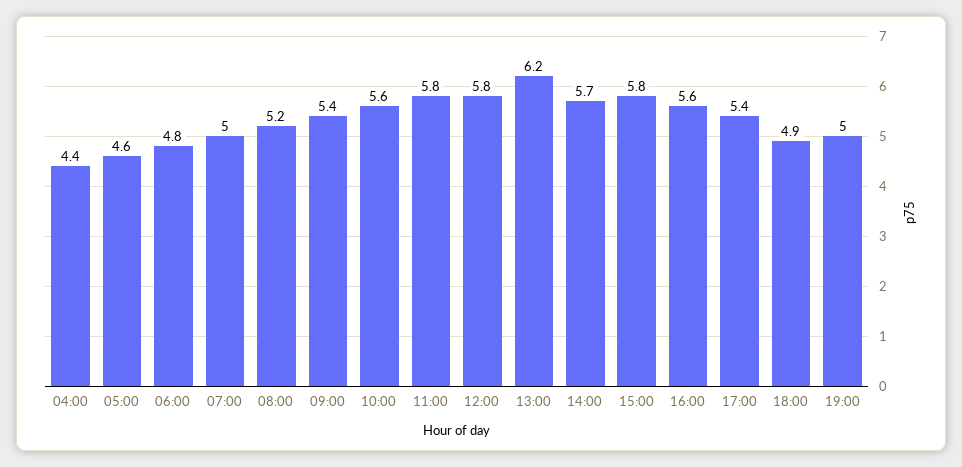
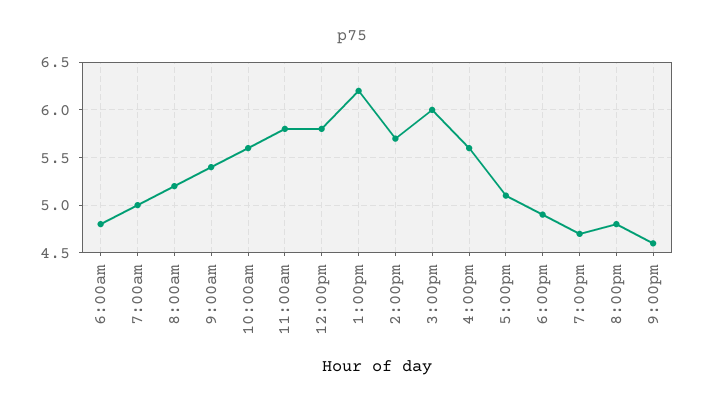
04:00: 4.4 -> none
05:00: 4.6 -> none
15:00: 5.8 -> 6
17:00: 5.4 -> 5.1
19:00: 5 -> 4.7
8:00pm: none -> 4.8
9:00pm: none -> 4.6

